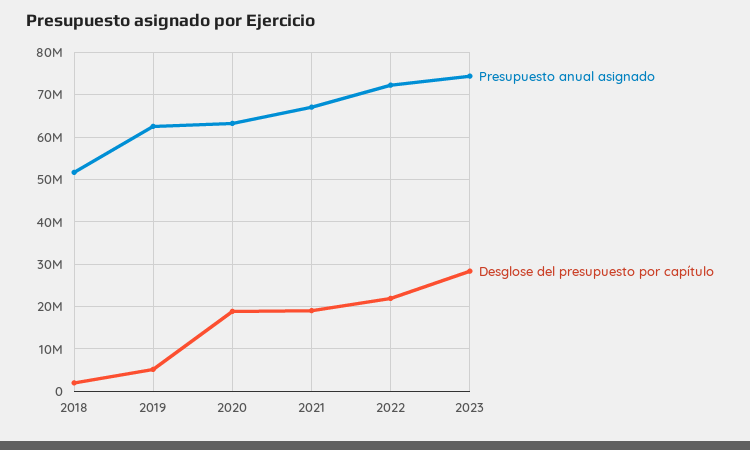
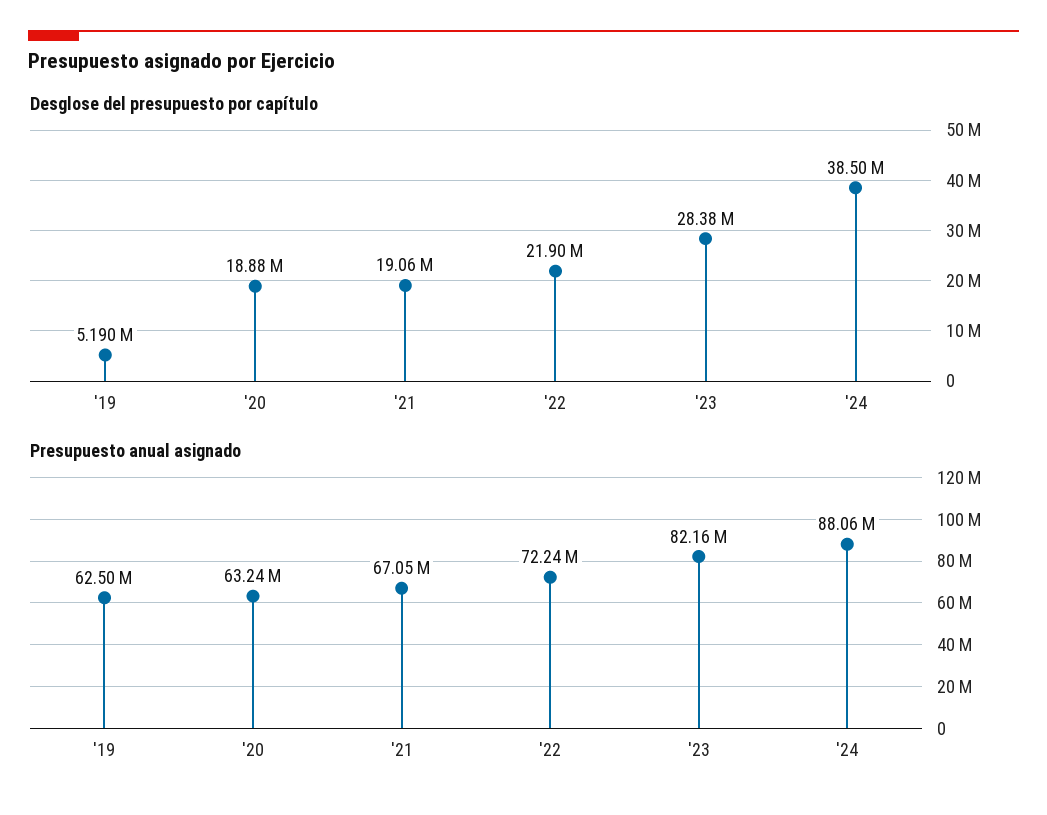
Presupuesto anual asignado, 2018: 52000000 -> none
Desglose del presupuesto por capítulo, 2018: 2000000 -> none
Presupuesto anual asignado, 2023: 74000000 -> 82160000
Desglose del presupuesto por capítulo, '24: none -> 38500000
Presupuesto anual asignado, '24: none -> 88060000

